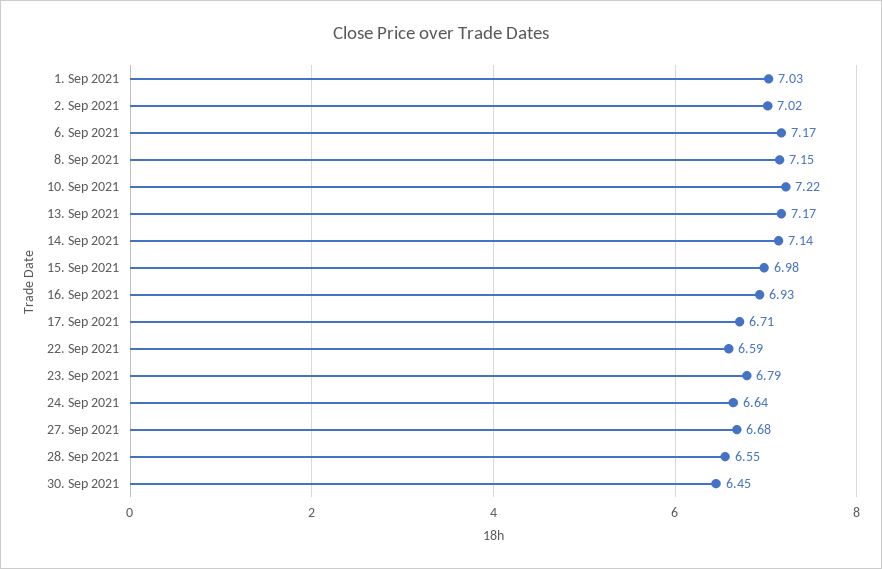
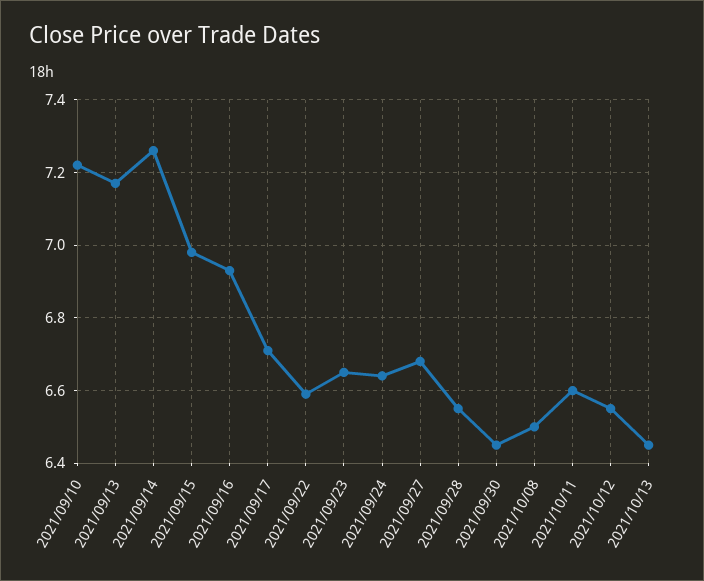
1. Sep 2021: 7.03 -> none
2. Sep 2021: 7.02 -> none
6. Sep 2021: 7.17 -> none
8. Sep 2021: 7.15 -> none
14. Sep 2021: 7.14 -> 7.25
23. Sep 2021: 6.79 -> 6.65
2021/10/08: none -> 6.5
2021/10/11: none -> 6.6
2021/10/12: none -> 6.55
2021/10/13: none -> 6.45

